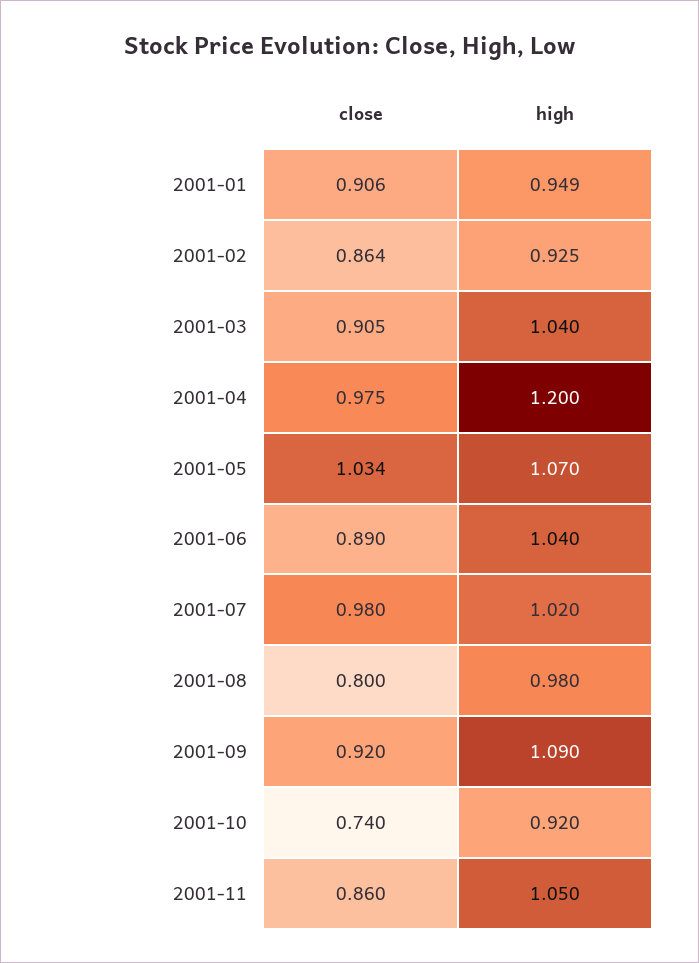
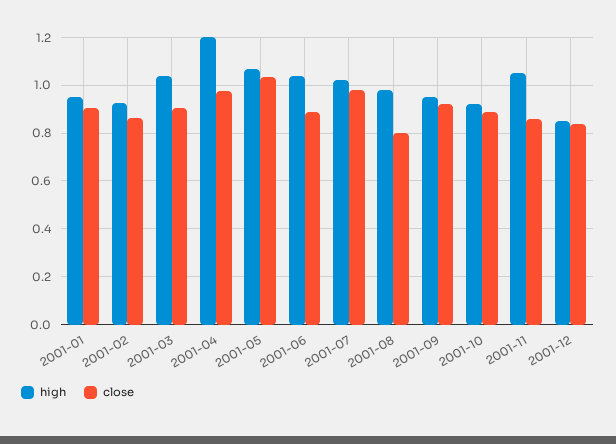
high, 2001-09: 1.09 -> 0.95
close, 2001-10: 0.74 -> 0.9
high, 2001-12: none -> 0.85
close, 2001-12: none -> 0.85

